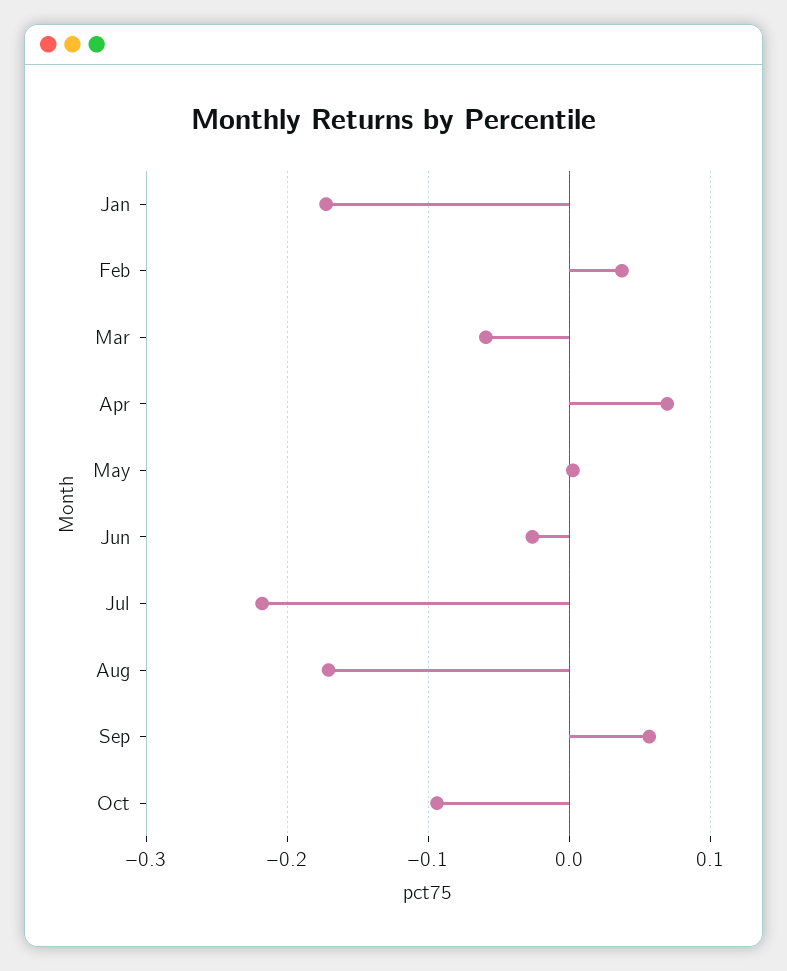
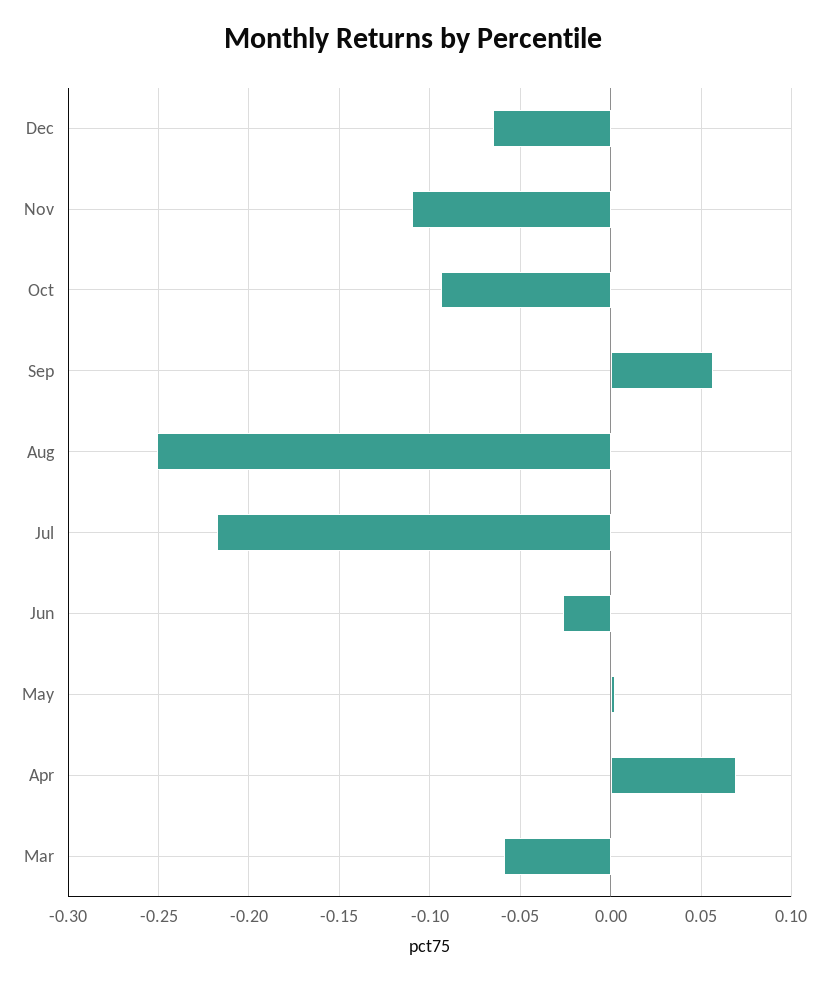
Jan: -0.17 -> none
Feb: 0.04 -> none
Aug: -0.17 -> -0.25
Dec: none -> -0.065
Nov: none -> -0.11

